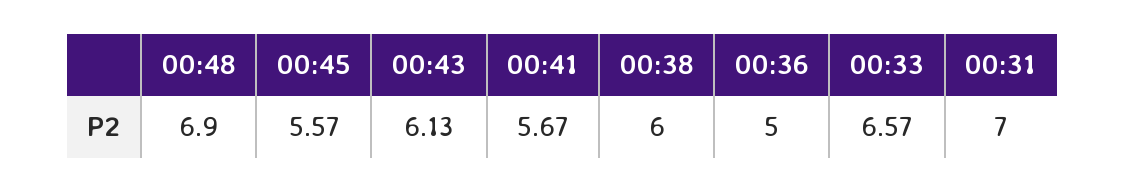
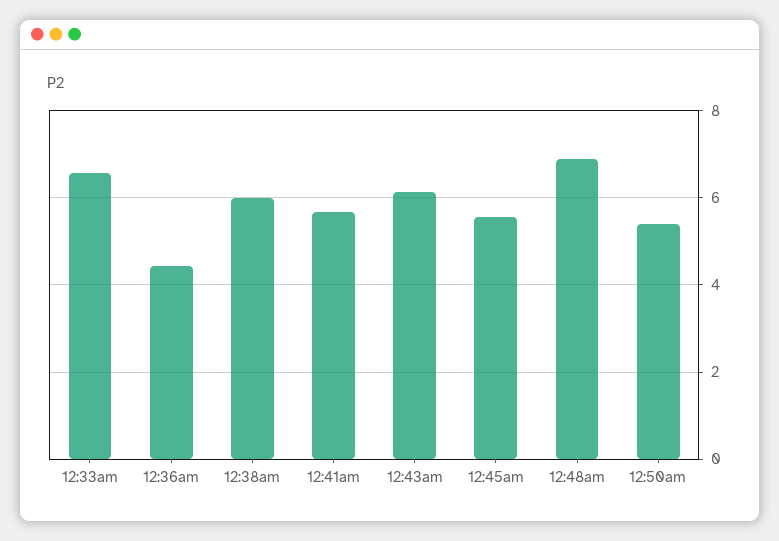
00:36: 5 -> 4.4
00:31: 7 -> none
12:50am: none -> 5.4

